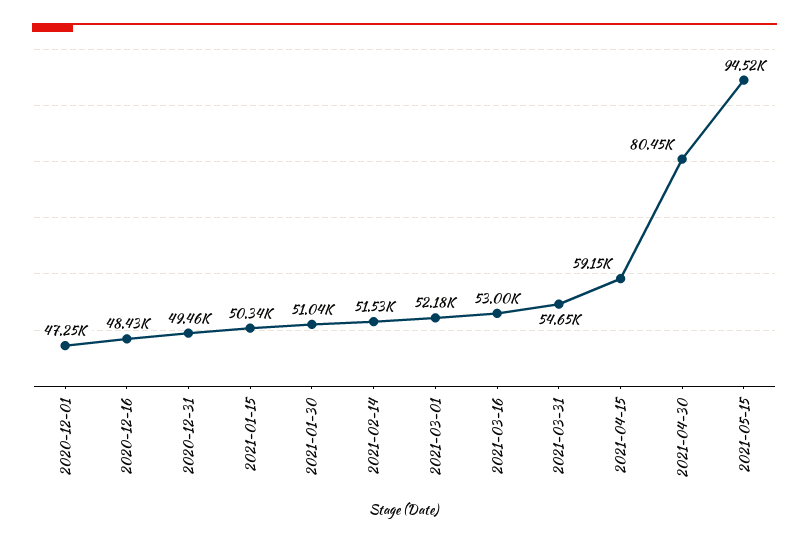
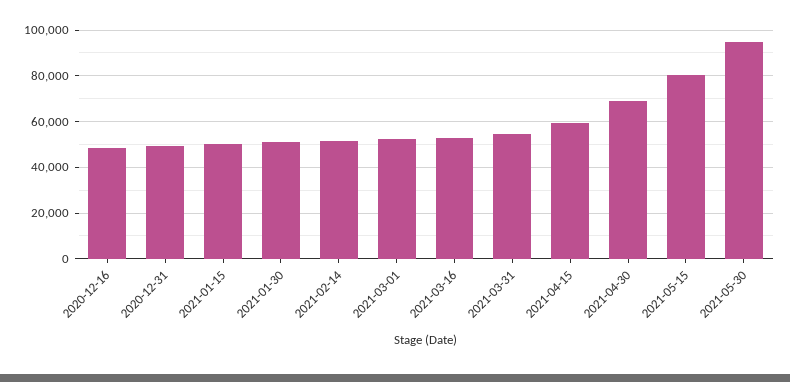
2020-12-01: 47250 -> none
2021-04-30: 80450 -> 70000
2021-05-15: 94520 -> 80000
2021-05-30: none -> 95000

